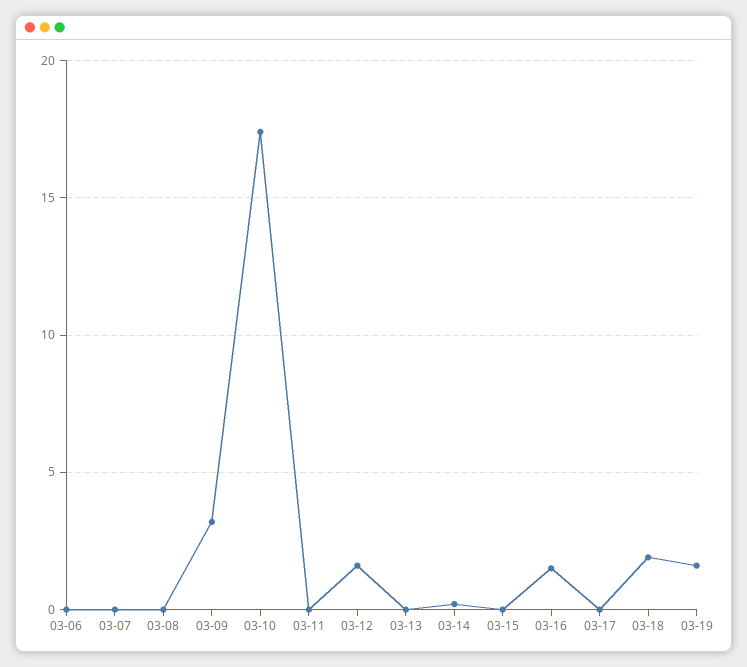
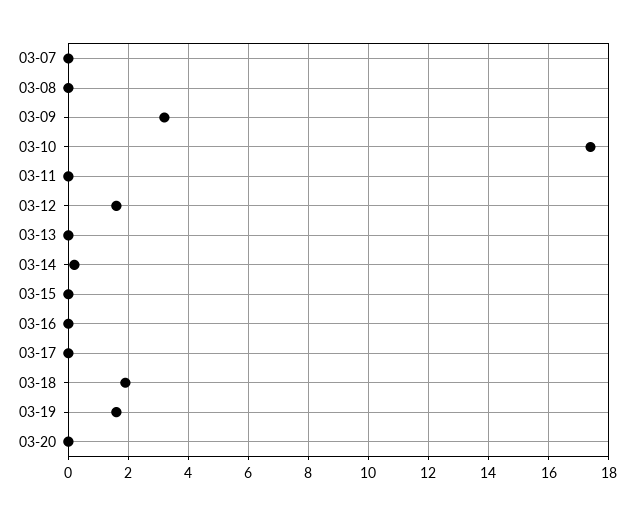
03-06: 0 -> none
03-16: 1.5 -> 0
03-20: none -> 0

